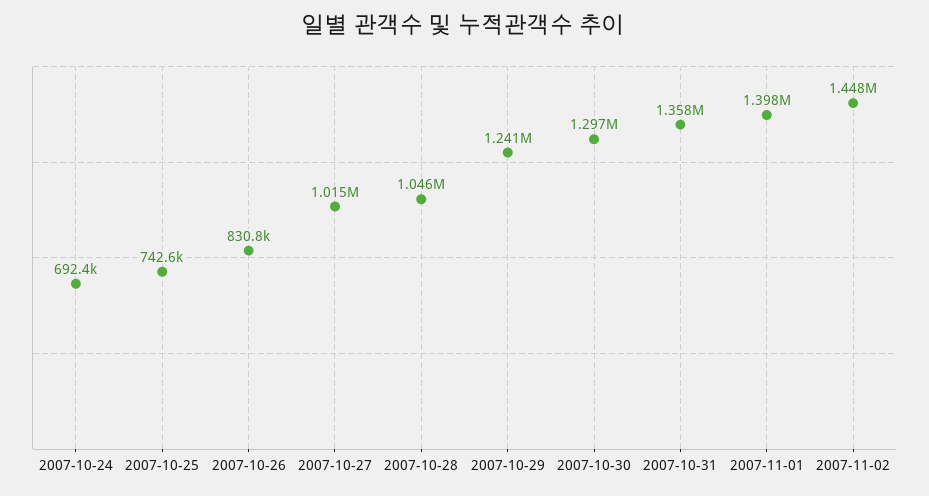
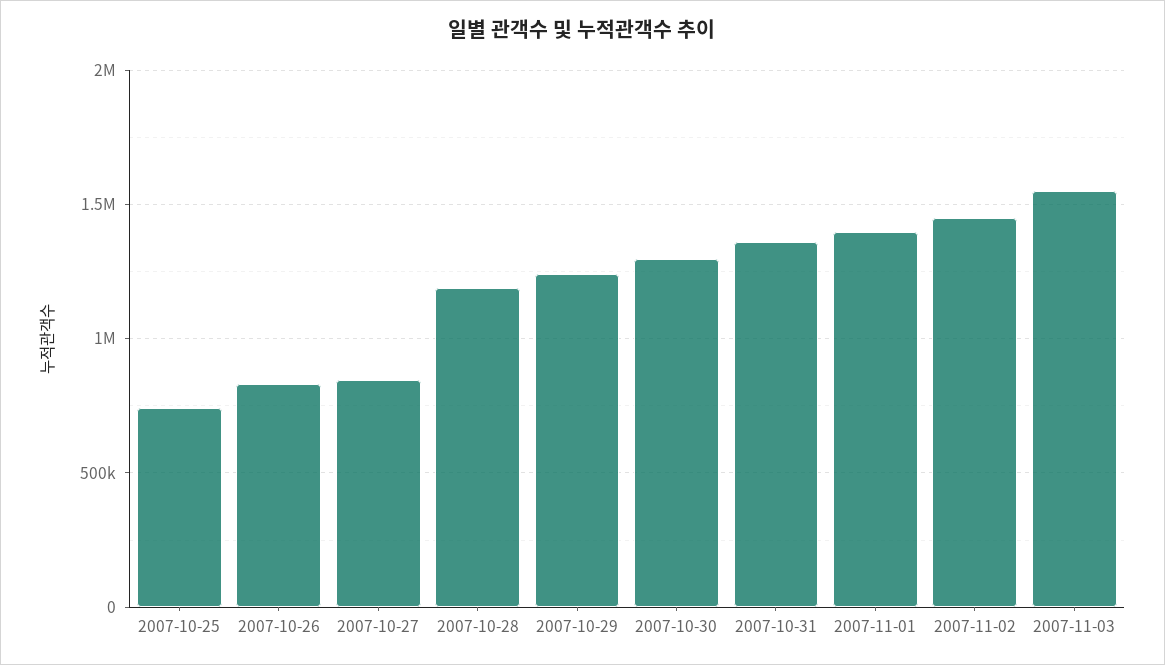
2007-10-24: 692400 -> none
2007-10-27: 1015000 -> 850000
2007-10-28: 1046000 -> 1200000
2007-11-03: none -> 1550000

